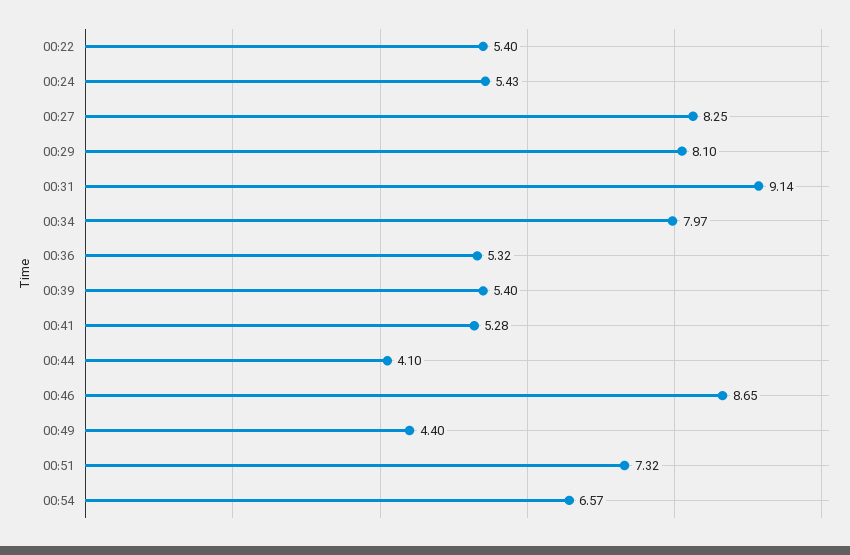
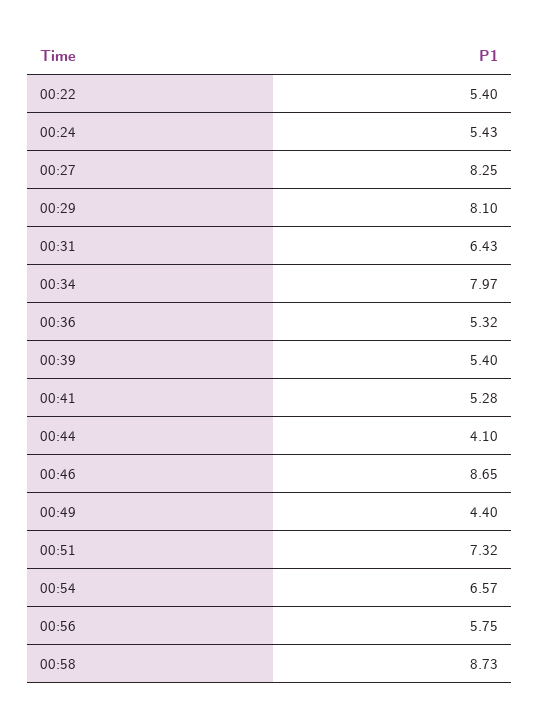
00:31: 9.14 -> 6.43
00:56: none -> 5.75
00:58: none -> 8.73

